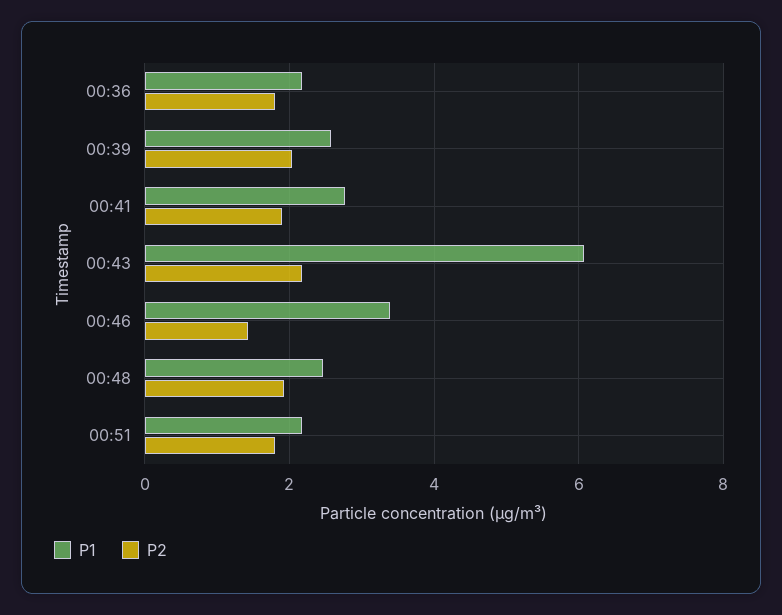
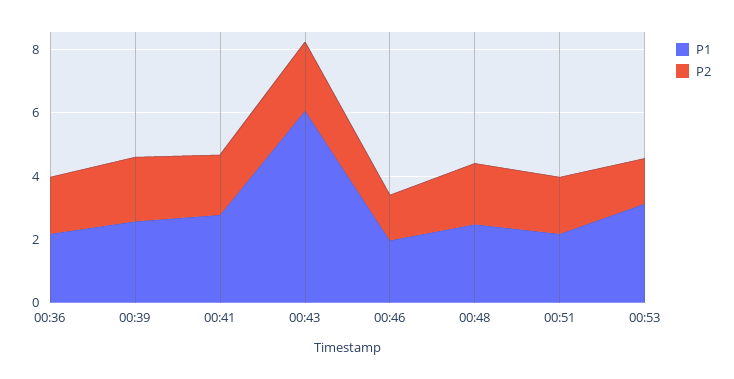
P1, 00:46: 3.4 -> 2
P1, 00:53: none -> 3
P2, 00:53: none -> 1.5

